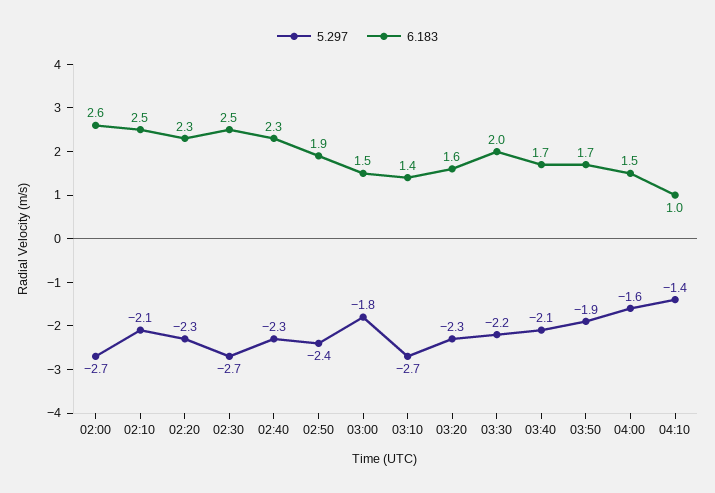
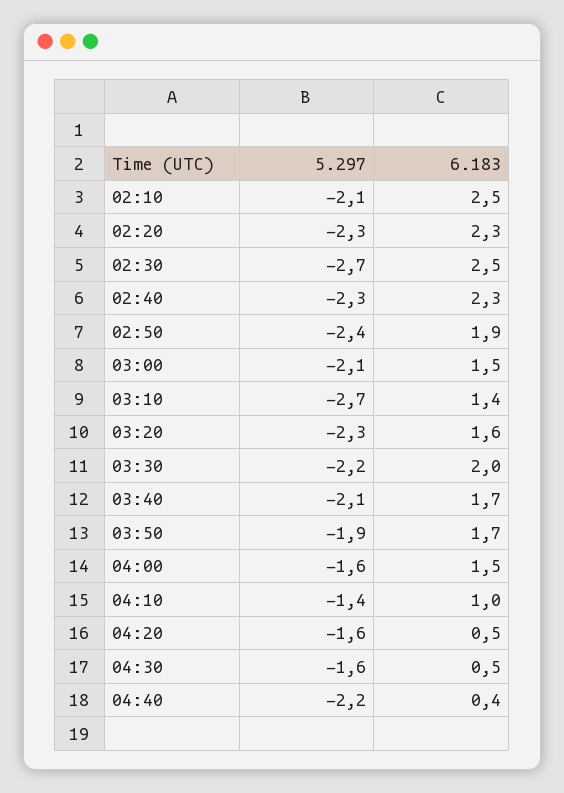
5.297, 02:00: -2.7 -> none
6.183, 02:00: 2.6 -> none
5.297, 03:00: -1.8 -> -2.1
5.297, 04:20: none -> -1.6
6.183, 04:20: none -> 0.5
5.297, 04:30: none -> -1.6
6.183, 04:30: none -> 0.5
5.297, 04:40: none -> -2.2
6.183, 04:40: none -> 0.4

